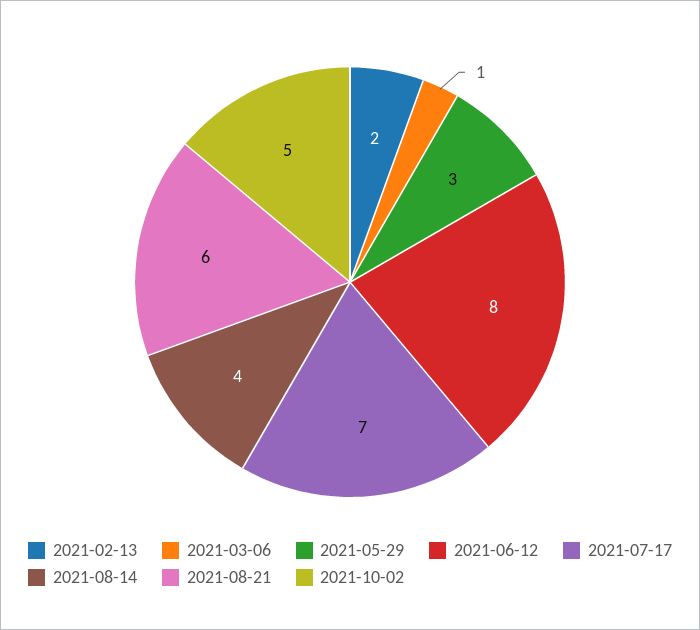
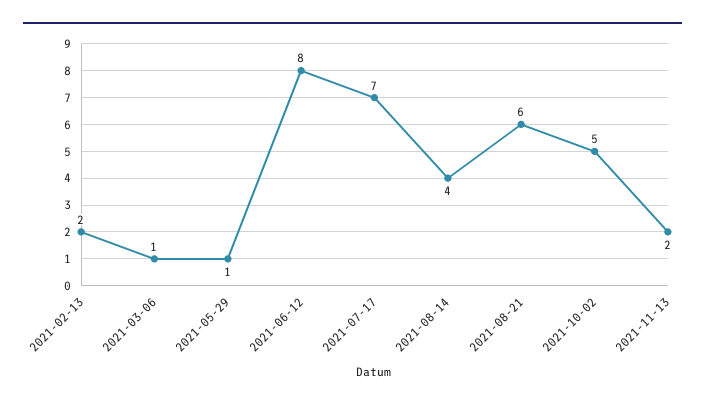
2021-05-29: 3 -> 1
2021-11-13: none -> 2

